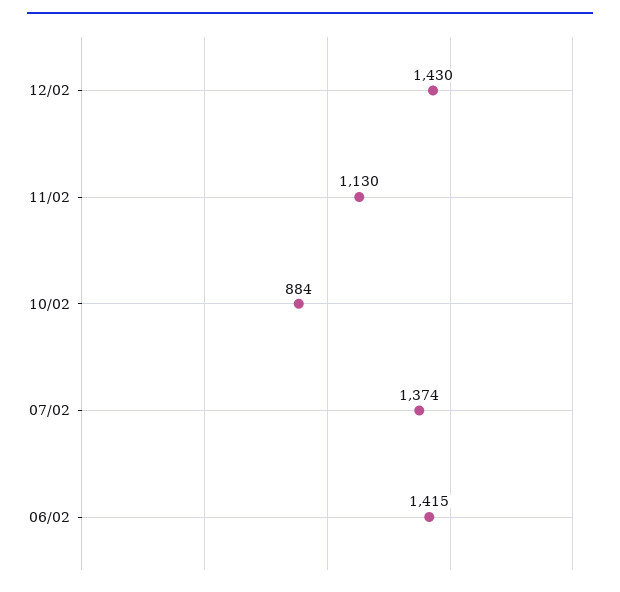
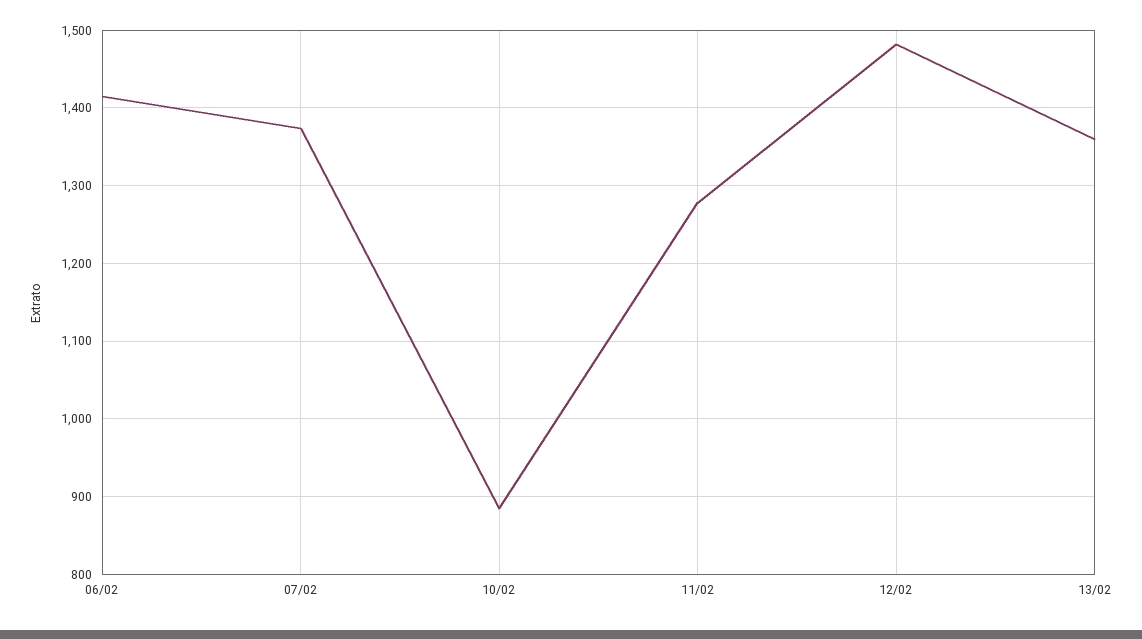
12/02: 1430 -> 1480
11/02: 1130 -> 1280
13/02: none -> 1360

